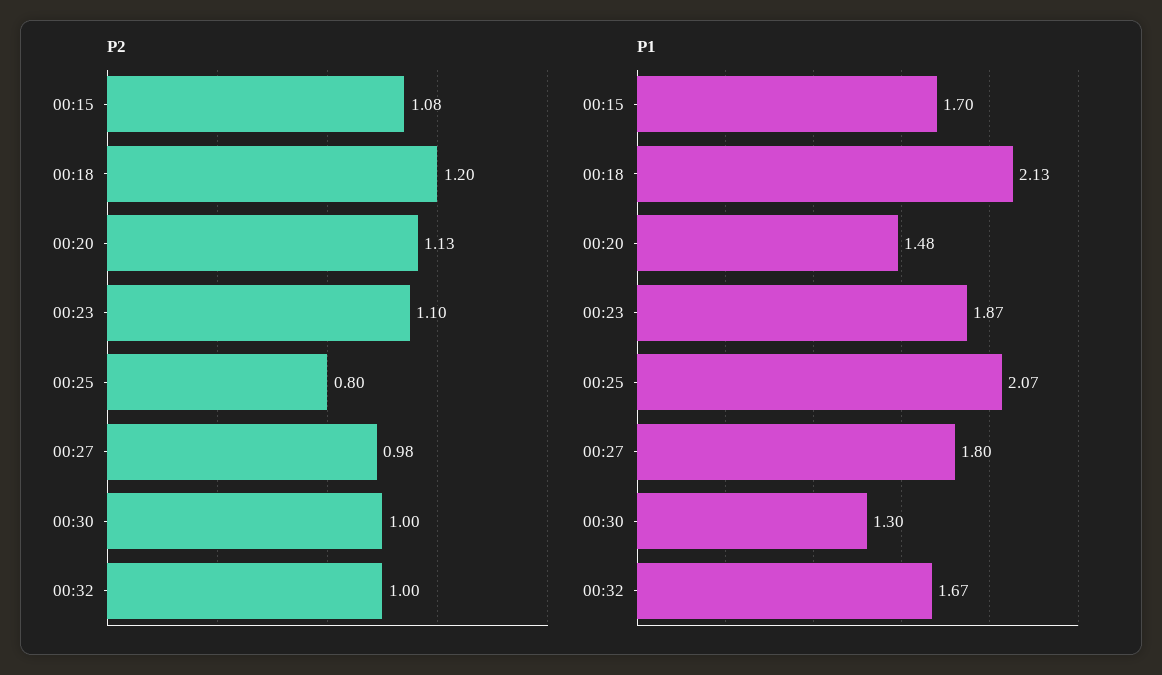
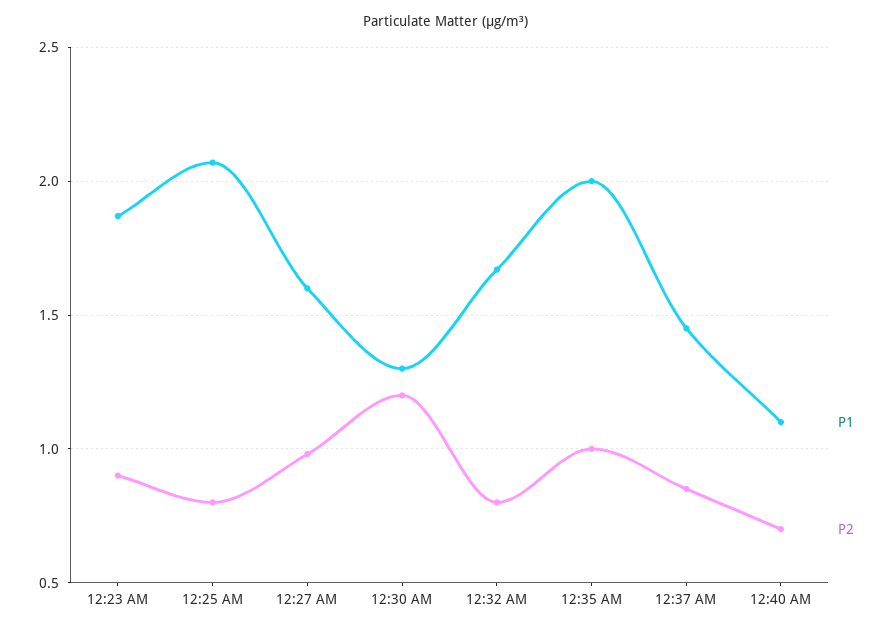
P2, 00:15: 1.08 -> none
P2, 00:18: 1.2 -> none
P2, 00:20: 1.13 -> none
P2, 00:23: 1.1 -> 0.9
P2, 00:30: 1 -> 1.2
P2, 00:32: 1 -> 0.8
P1, 00:15: 1.7 -> none
P1, 00:18: 2.13 -> none
P1, 00:20: 1.48 -> none
P1, 00:27: 1.8 -> 1.6
P1, 12:35 AM: none -> 2
P2, 12:35 AM: none -> 1
P1, 12:37 AM: none -> 1.45
P2, 12:37 AM: none -> 0.85
P1, 12:40 AM: none -> 1.1
P2, 12:40 AM: none -> 0.7

